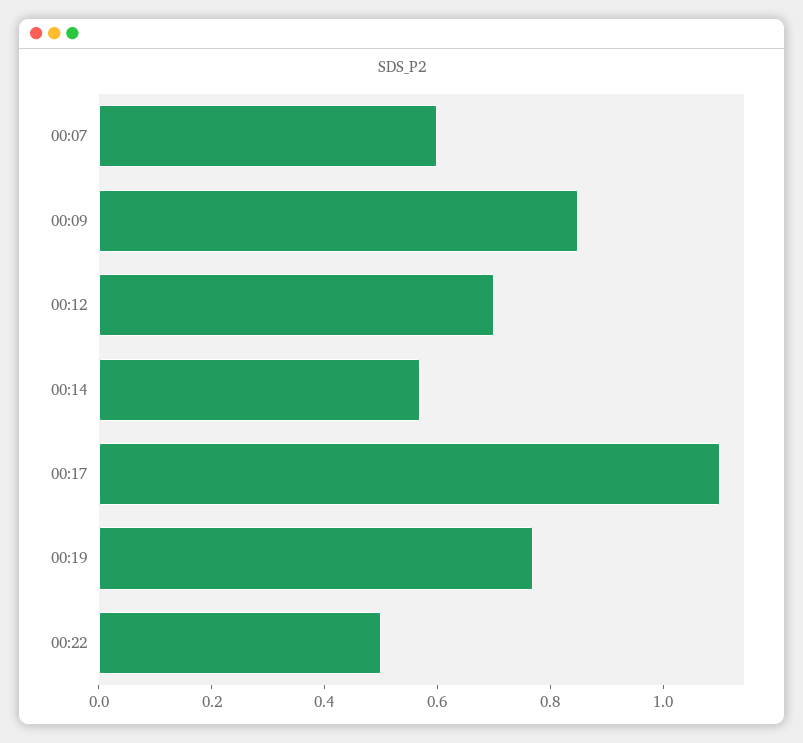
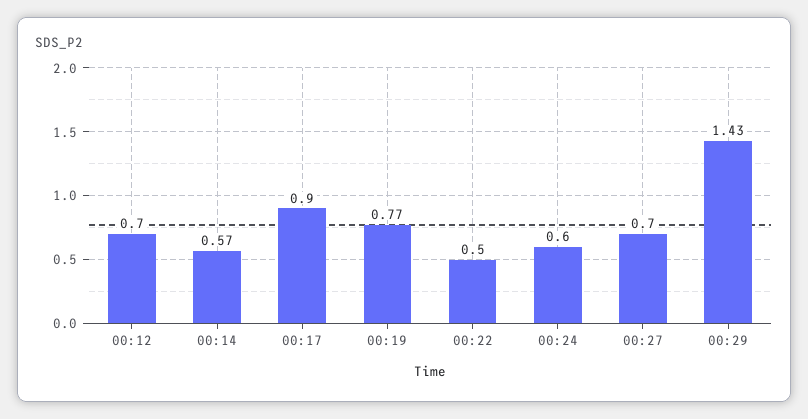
00:07: 0.6 -> none
00:09: 0.85 -> none
00:17: 1.1 -> 0.9
00:24: none -> 0.6
00:27: none -> 0.7
00:29: none -> 1.43

